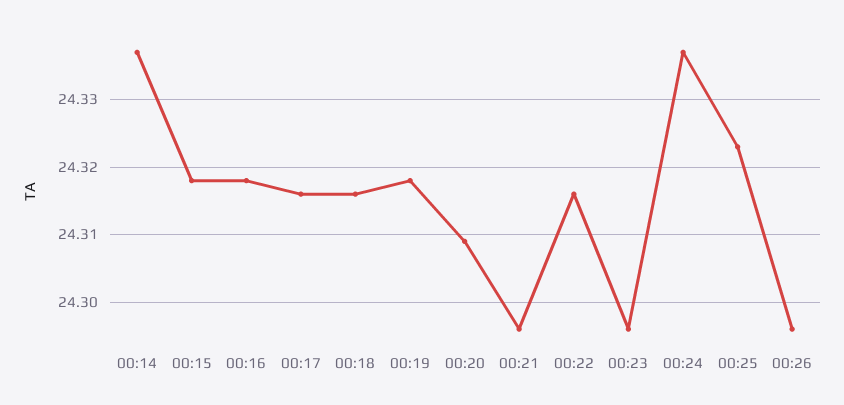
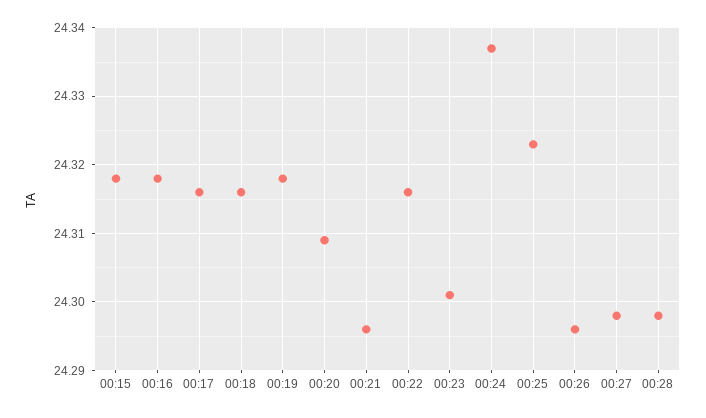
00:14: 24.337 -> none
00:23: 24.296 -> 24.301
00:27: none -> 24.298
00:28: none -> 24.298

